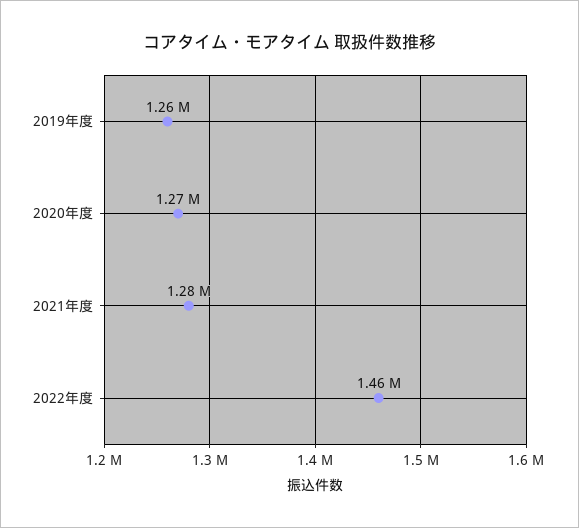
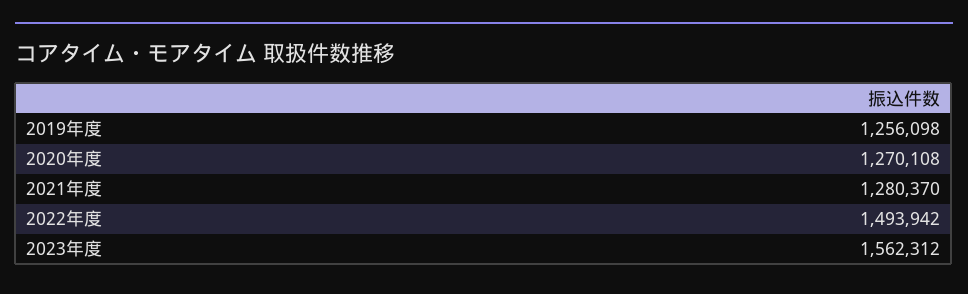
2022年度: 1460000 -> 1493942
2023年度: none -> 1562312

